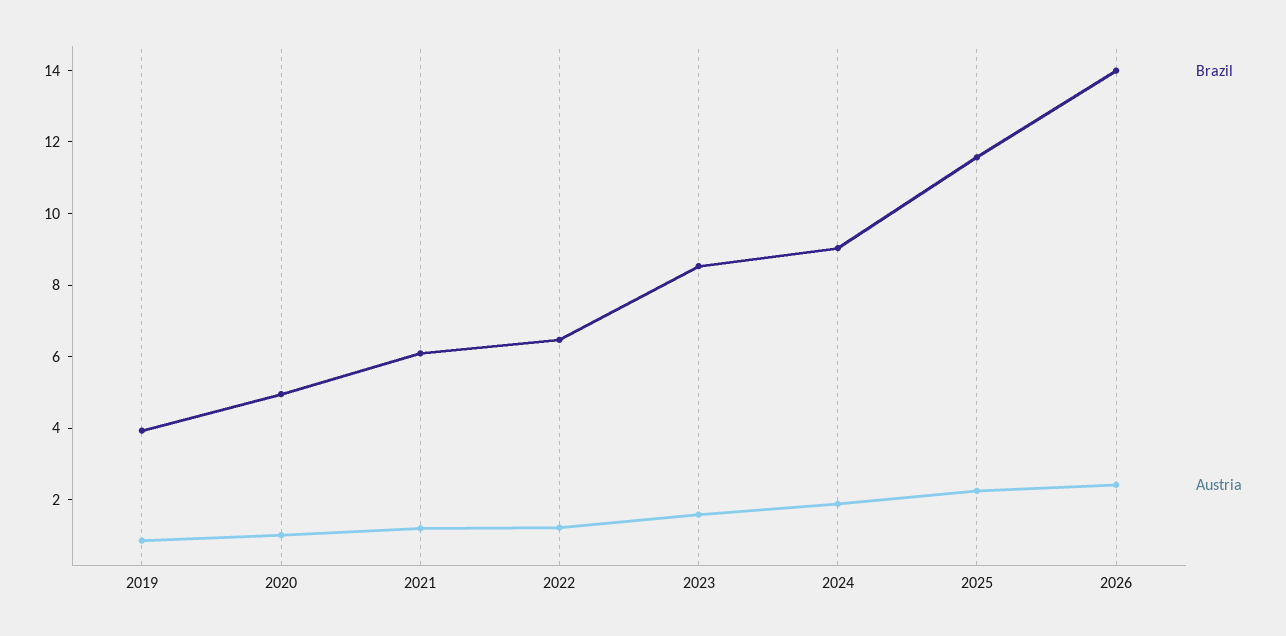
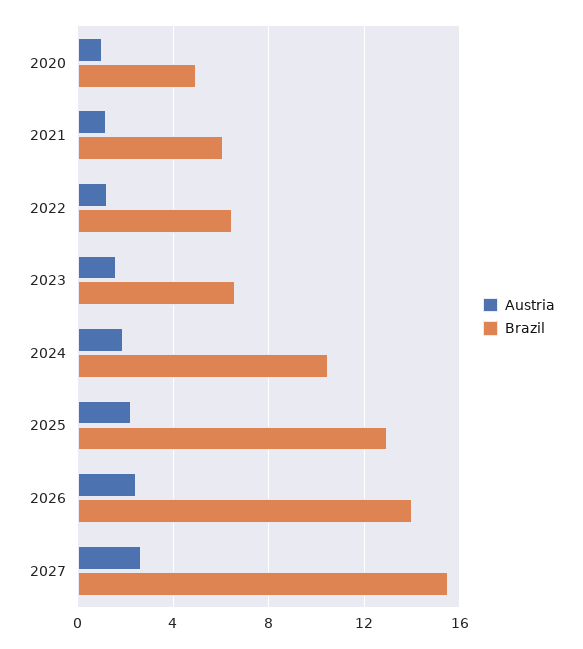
Brazil, 2019: 4 -> none
Austria, 2019: 1 -> none
Brazil, 2023: 8.5 -> 6.5
Brazil, 2024: 9 -> 10.5
Brazil, 2025: 11.5 -> 13
Austria, 2027: none -> 2.5
Brazil, 2027: none -> 15.5

